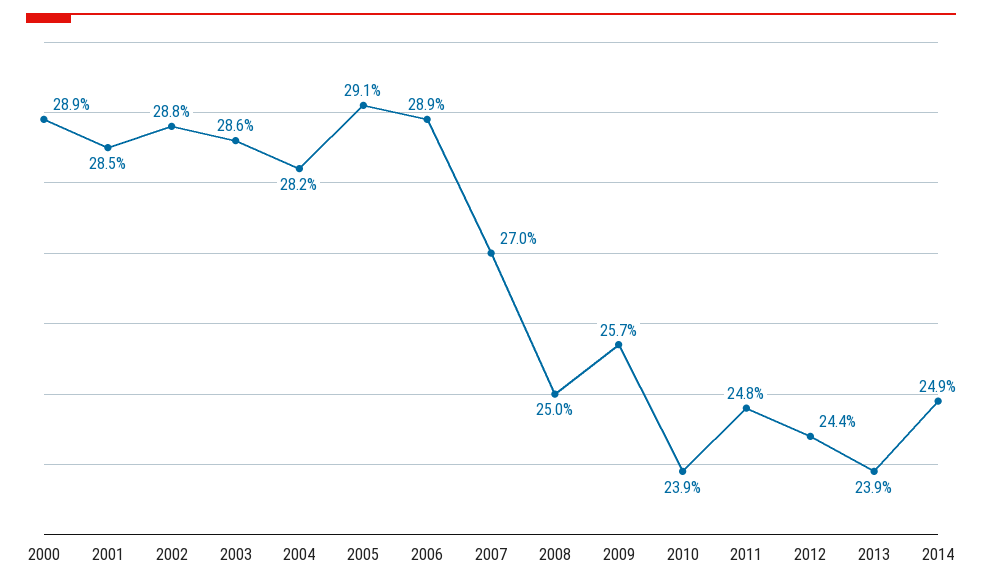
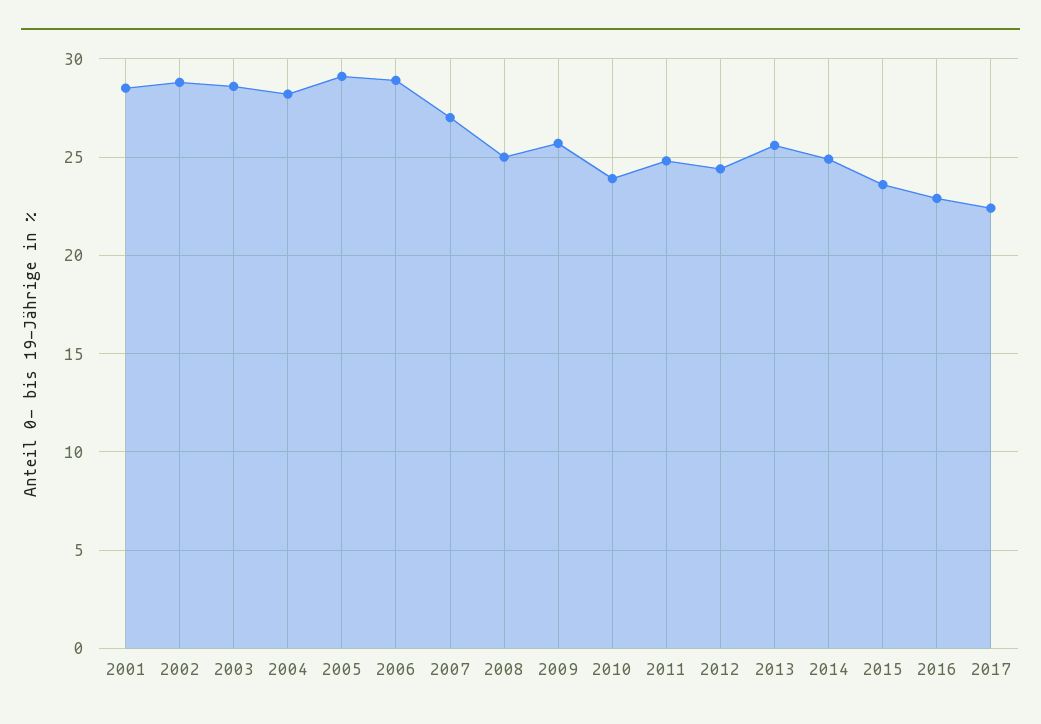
2000: 28.9 -> none
2013: 23.9 -> 25.5
2015: none -> 23.5
2016: none -> 23
2017: none -> 22.5

